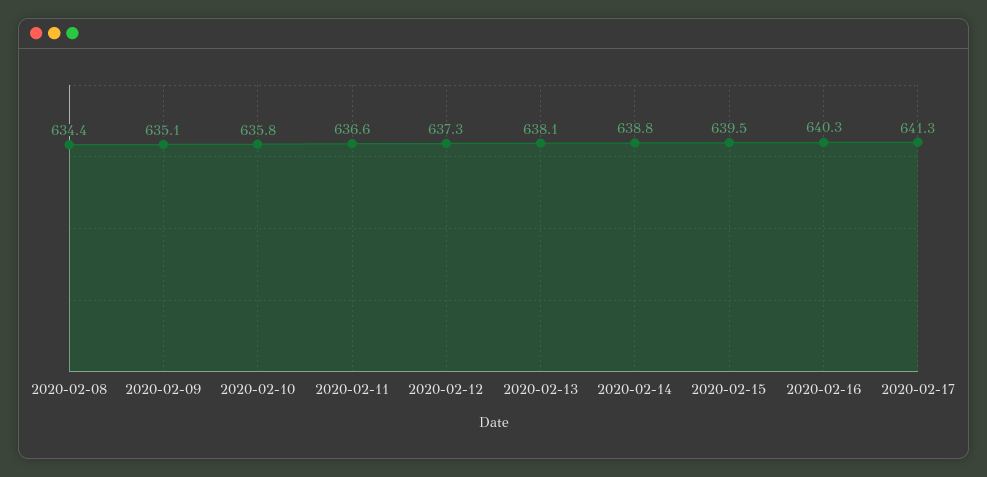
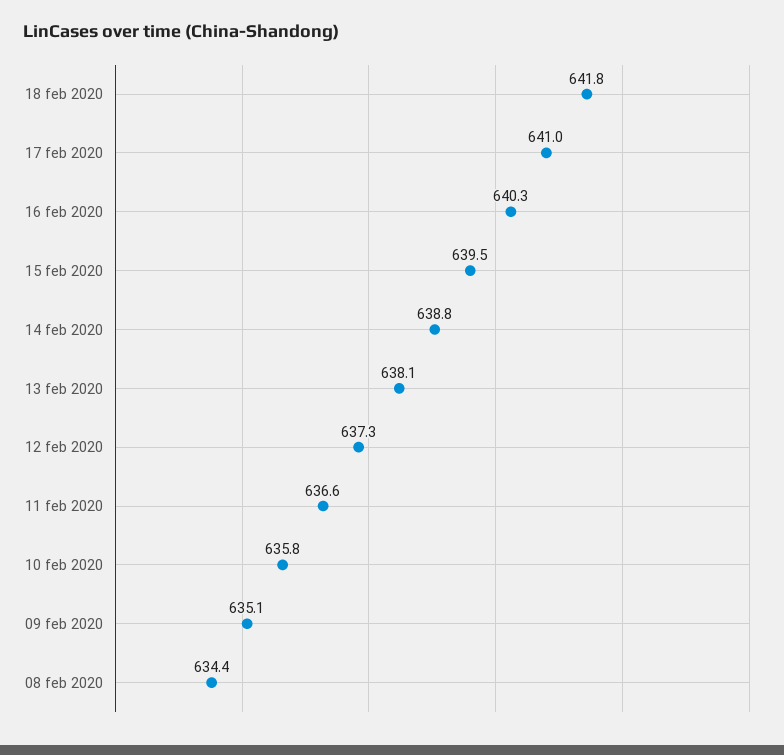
2020-02-17: 641.3 -> 641
18 feb 2020: none -> 641.8

